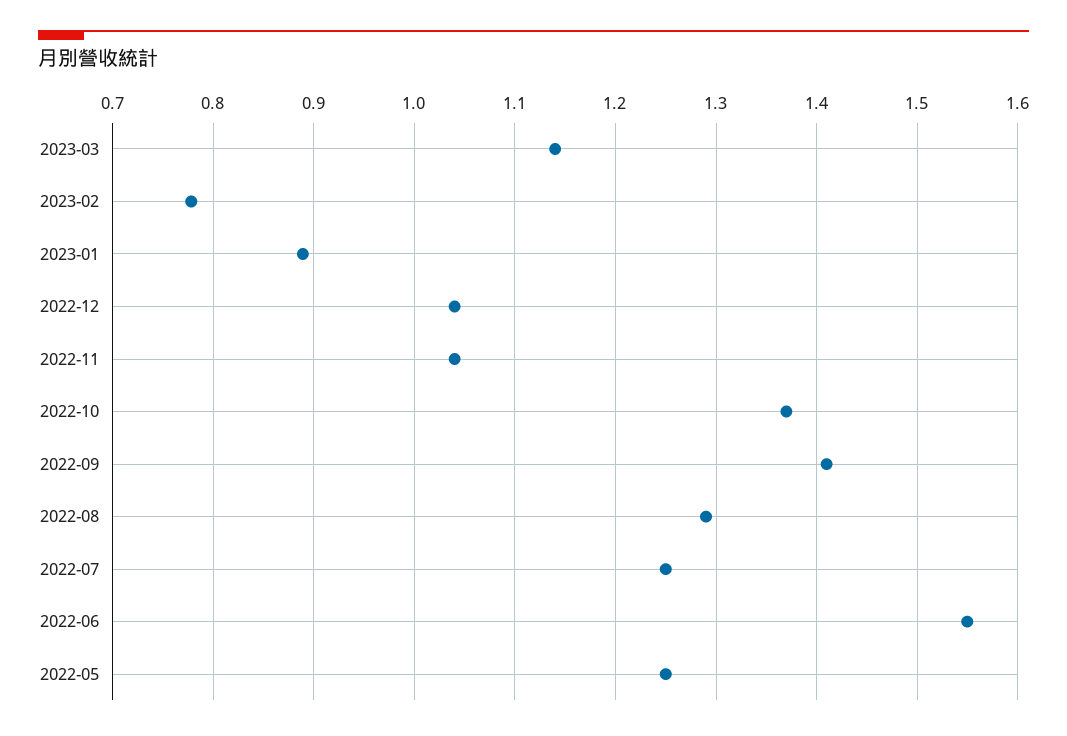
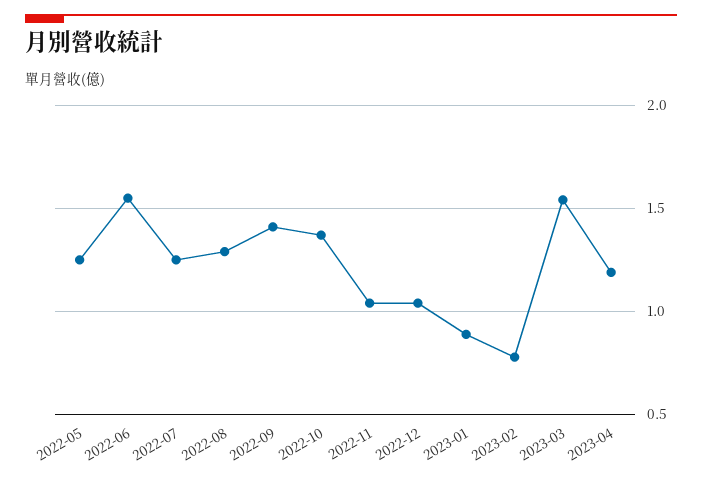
2023-03: 1.14 -> 1.55
2023-04: none -> 1.2

